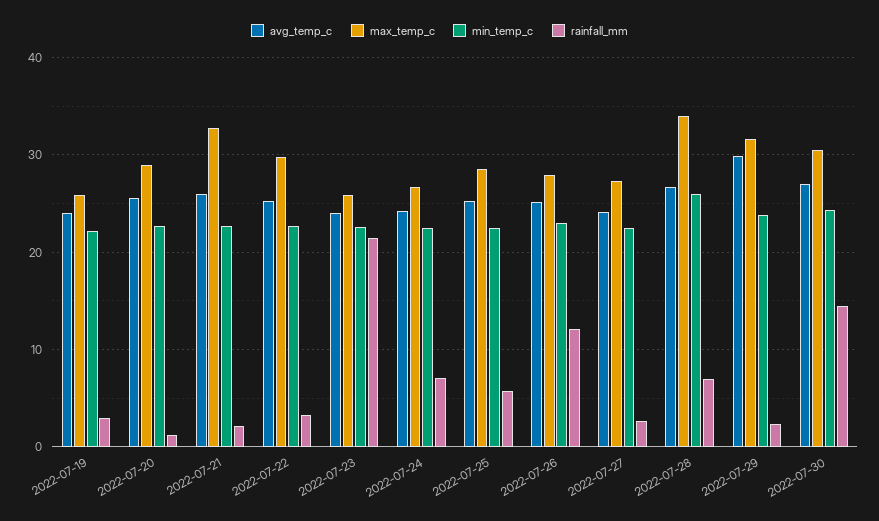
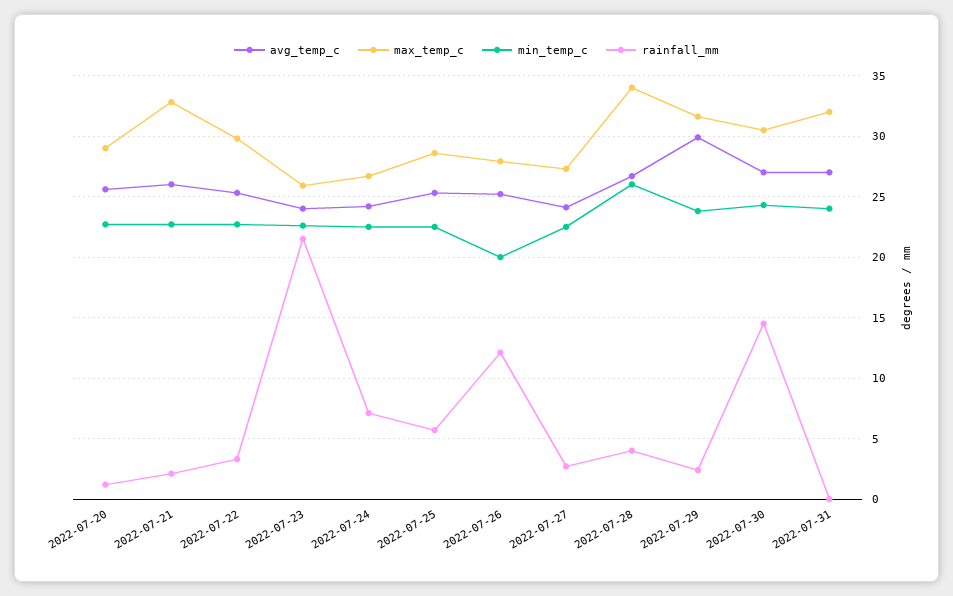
avg_temp_c, 2022-07-19: 24 -> none
max_temp_c, 2022-07-19: 26 -> none
min_temp_c, 2022-07-19: 22 -> none
rainfall_mm, 2022-07-19: 3 -> none
min_temp_c, 2022-07-26: 23 -> 20
rainfall_mm, 2022-07-28: 7 -> 4
avg_temp_c, 2022-07-31: none -> 27
max_temp_c, 2022-07-31: none -> 32
min_temp_c, 2022-07-31: none -> 24
rainfall_mm, 2022-07-31: none -> 0

